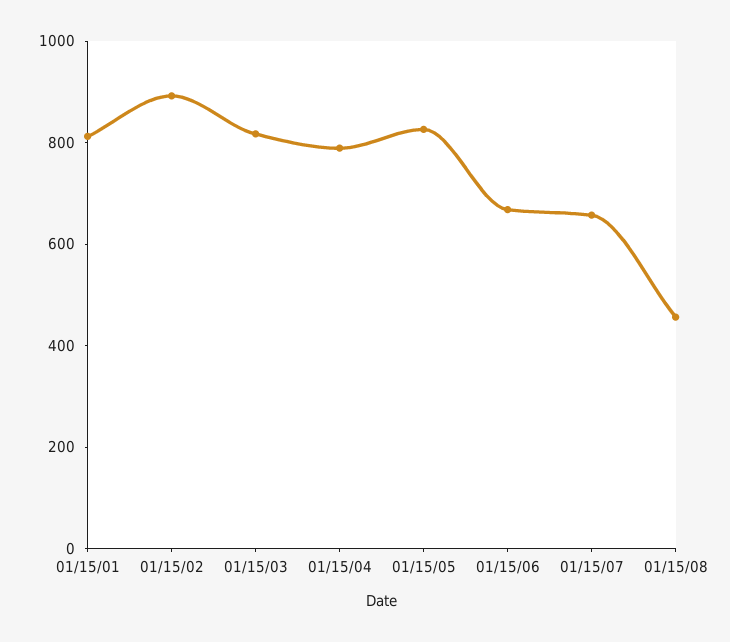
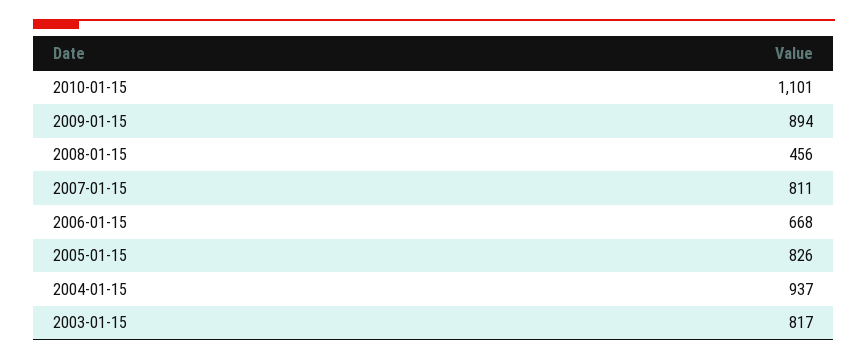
01/15/01: 800 -> none
01/15/02: 900 -> none
01/15/04: 800 -> 937
01/15/07: 650 -> 811
2010-01-15: none -> 1101
2009-01-15: none -> 894

